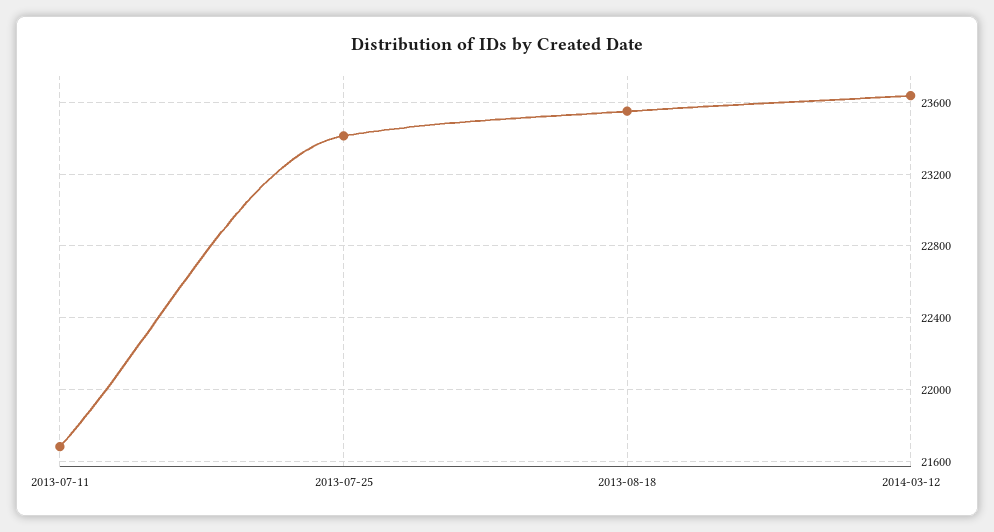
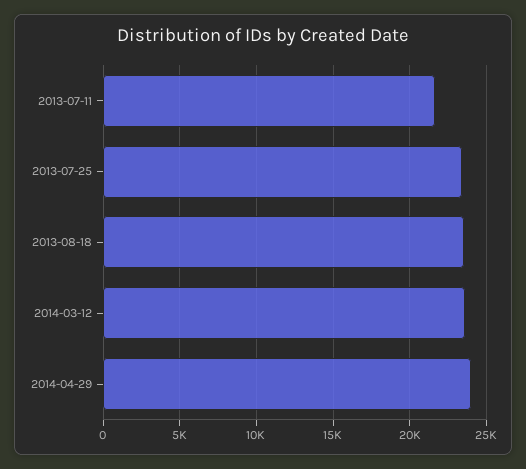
2014-04-29: none -> 24000

